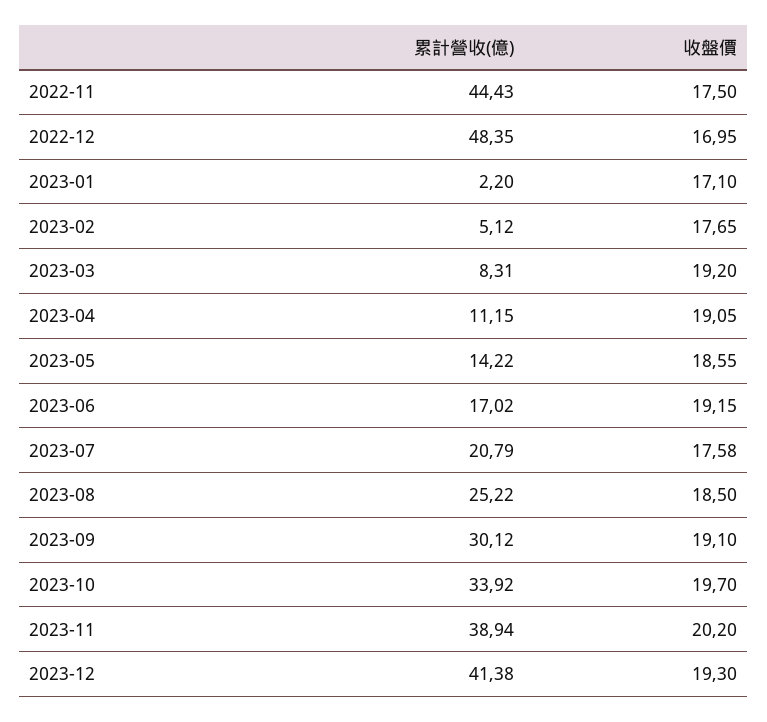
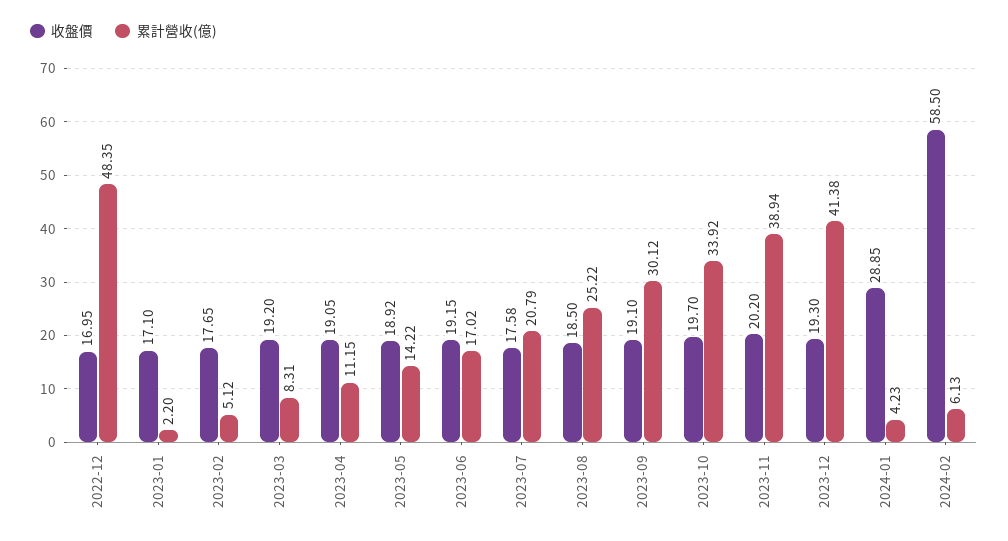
累計營收(億), 2022-11: 44.43 -> none
收盤價, 2022-11: 17.5 -> none
收盤價, 2023-05: 18.55 -> 18.92
收盤價, 2024-01: none -> 28.85
累計營收(億), 2024-01: none -> 4.23
收盤價, 2024-02: none -> 58.5
累計營收(億), 2024-02: none -> 6.13

